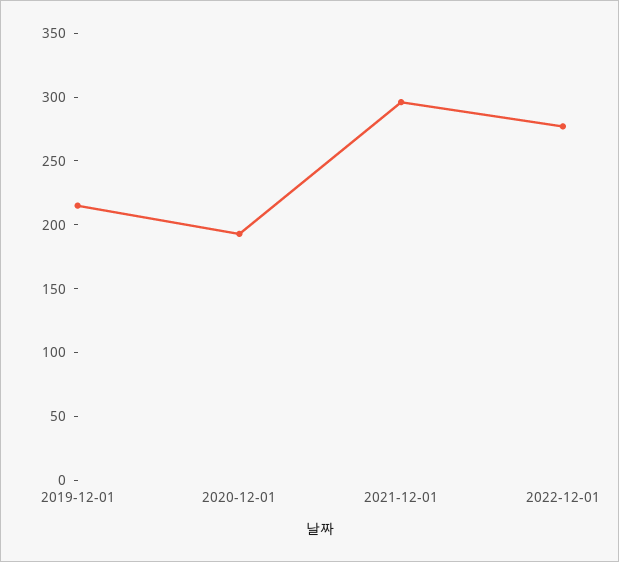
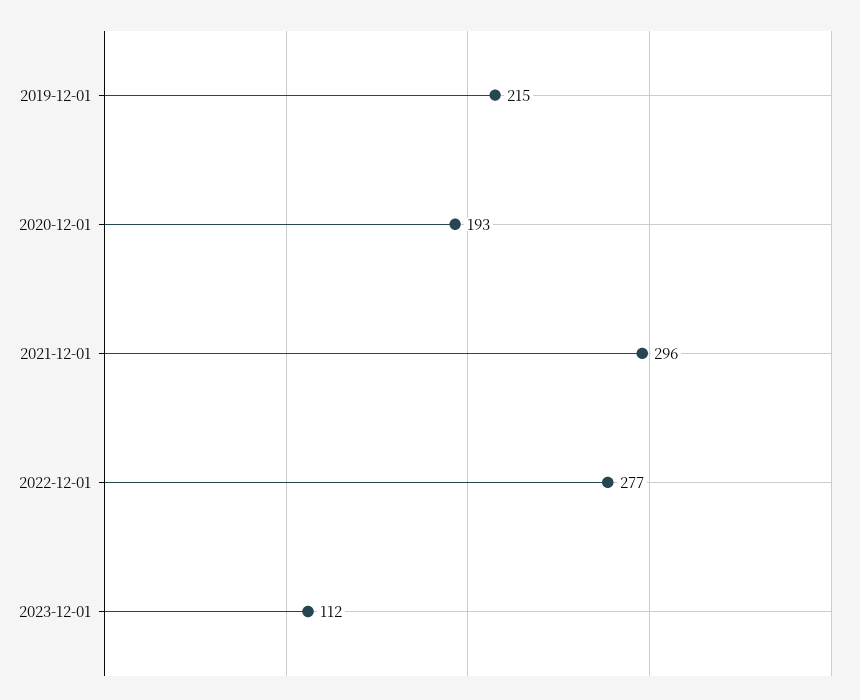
2023-12-01: none -> 112

